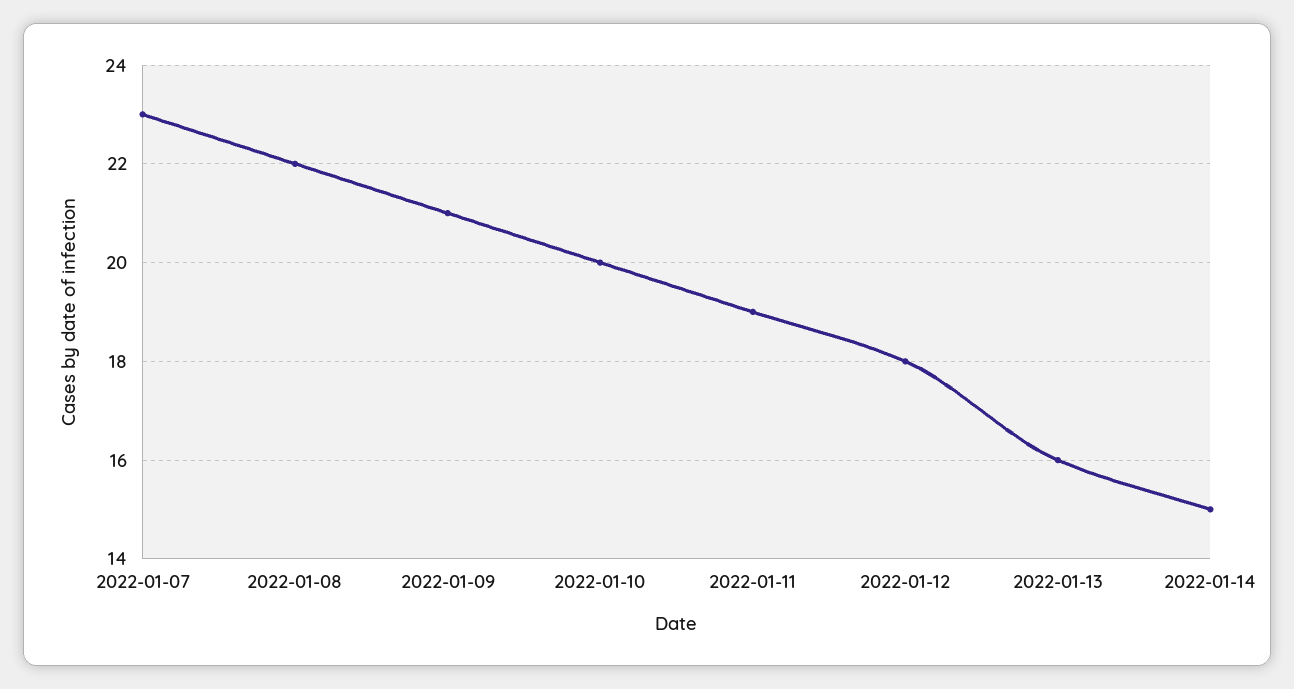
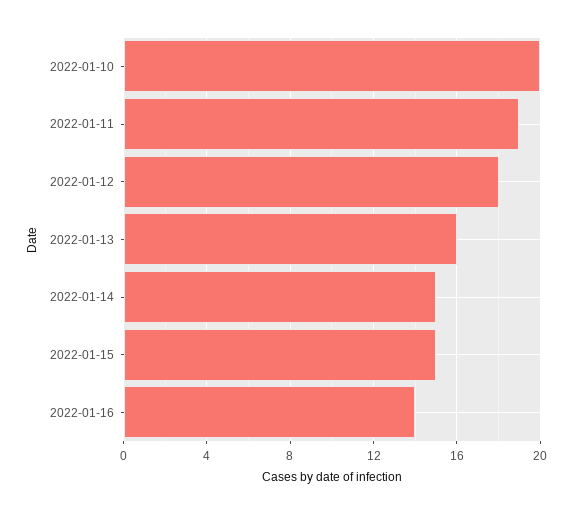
2022-01-07: 23 -> none
2022-01-08: 22 -> none
2022-01-09: 21 -> none
2022-01-15: none -> 15
2022-01-16: none -> 14

